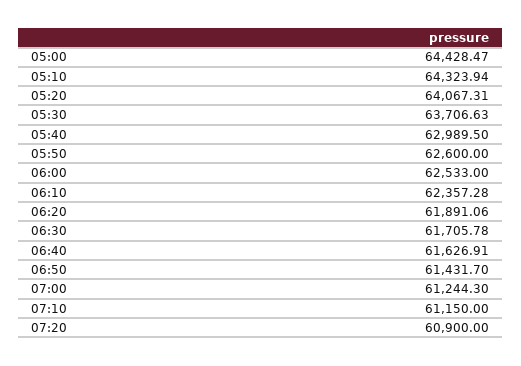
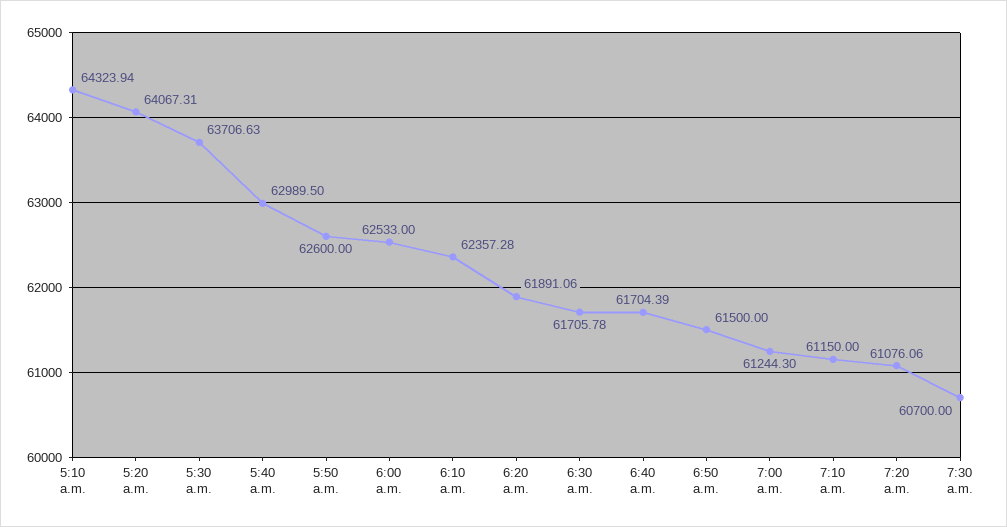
05:00: 64428.47 -> none
06:40: 61626.91 -> 61704.39
06:50: 61431.7 -> 61500
07:20: 60900 -> 61076.06
7:30 a.m.: none -> 60700

